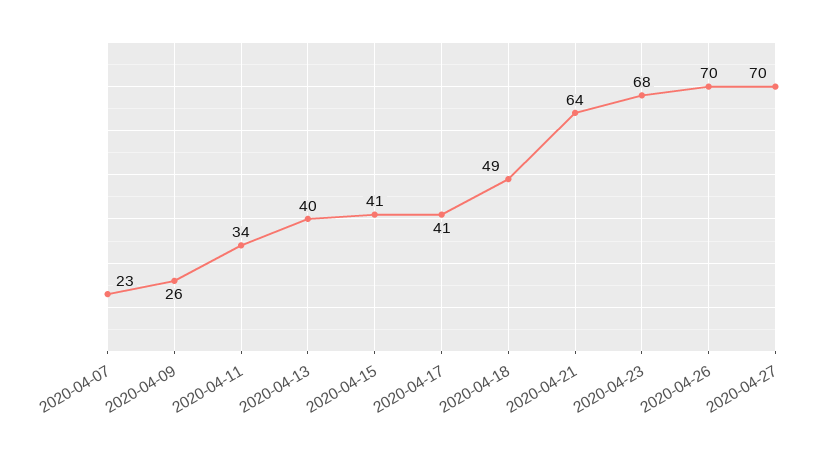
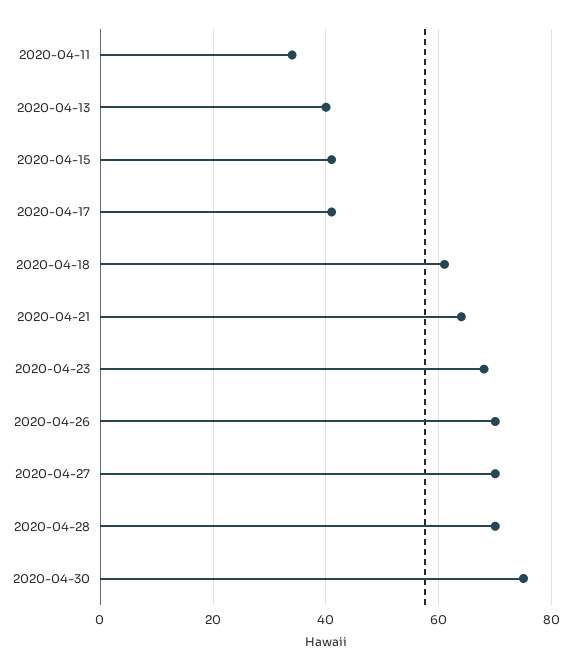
2020-04-07: 23 -> none
2020-04-09: 26 -> none
2020-04-18: 49 -> 60
2020-04-28: none -> 70
2020-04-30: none -> 75

